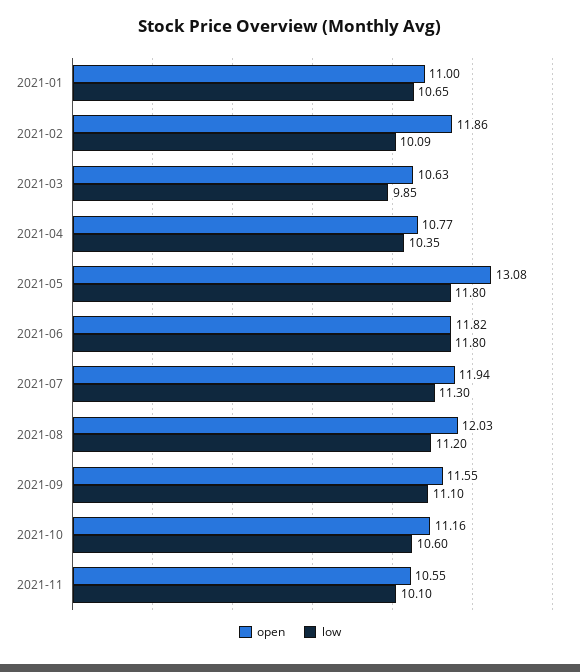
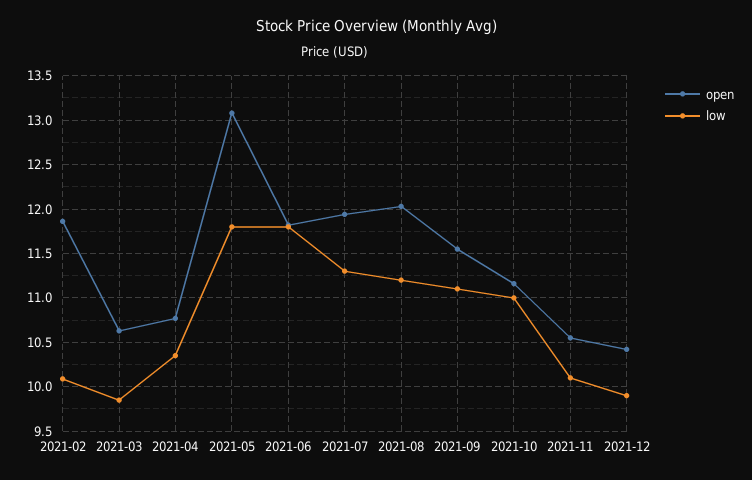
open, 2021-01: 11 -> none
low, 2021-01: 10.65 -> none
low, 2021-10: 10.6 -> 11
open, 2021-12: none -> 10.4
low, 2021-12: none -> 9.9

